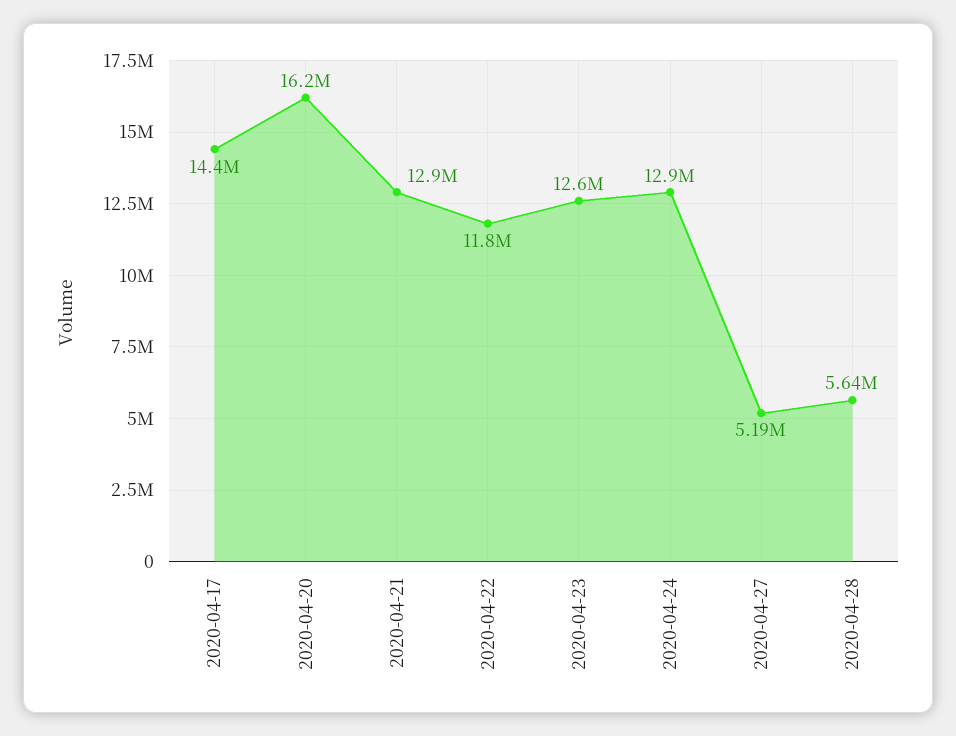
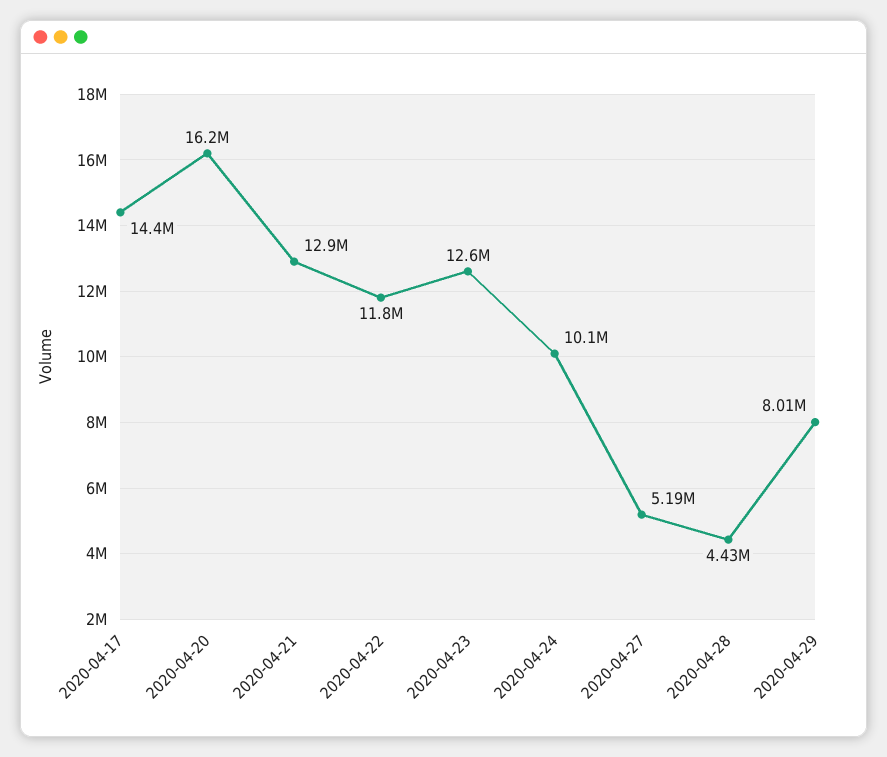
2020-04-24: 12900000 -> 10100000
2020-04-28: 5640000 -> 4430000
2020-04-29: none -> 8010000

